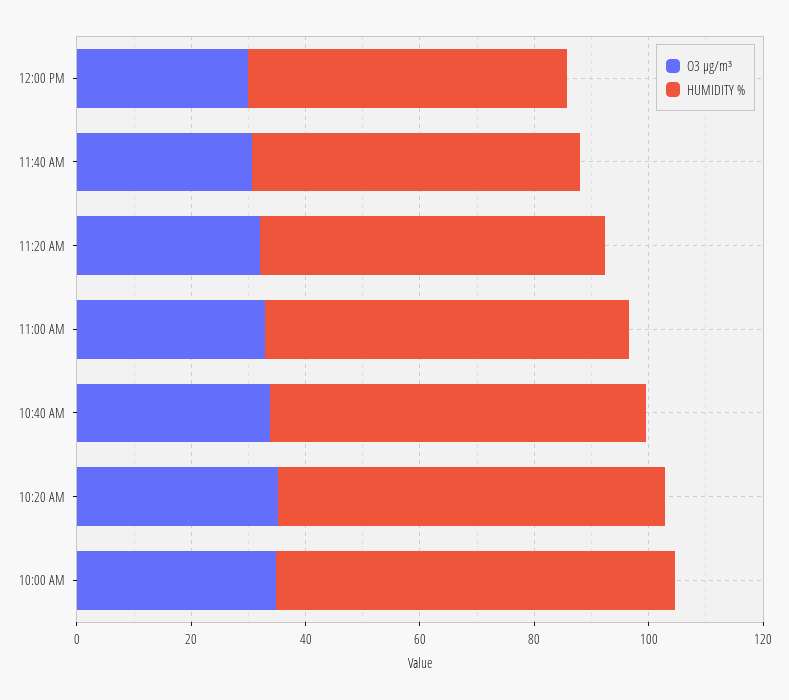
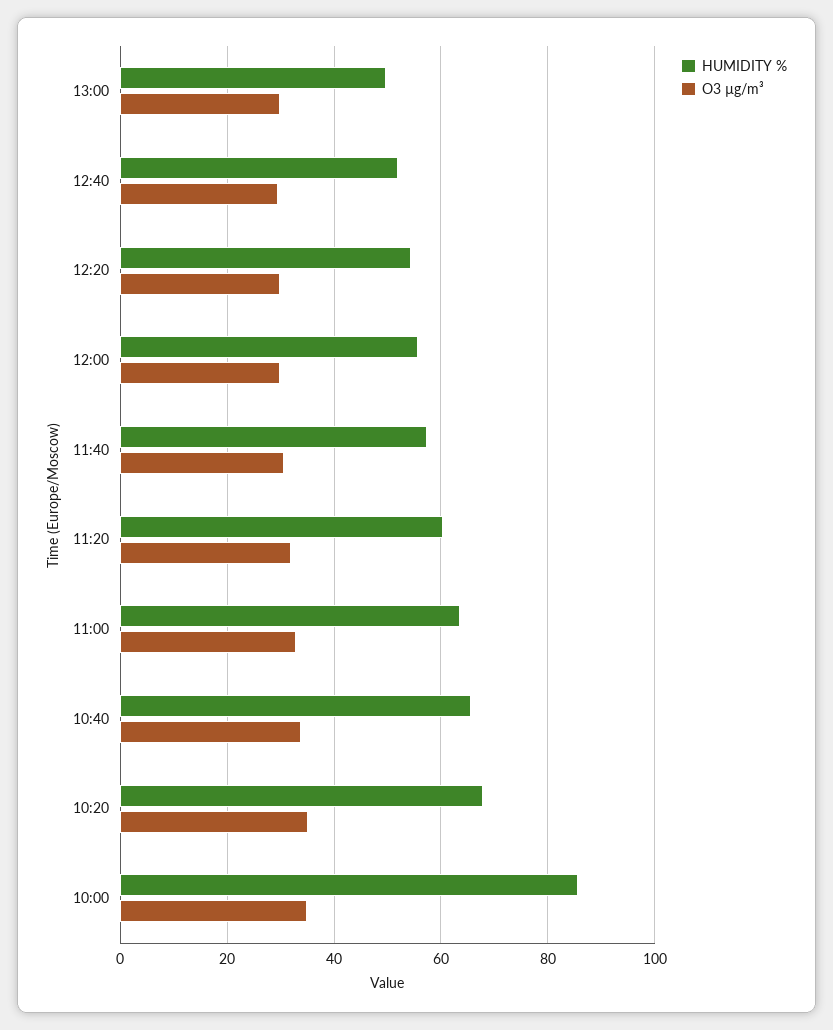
HUMIDITY %, 10:00 AM: 70 -> 86
HUMIDITY %, 13:00: none -> 50
O3 µg/m³, 13:00: none -> 30
HUMIDITY %, 12:40: none -> 52
O3 µg/m³, 12:40: none -> 30
HUMIDITY %, 12:20: none -> 54
O3 µg/m³, 12:20: none -> 30

